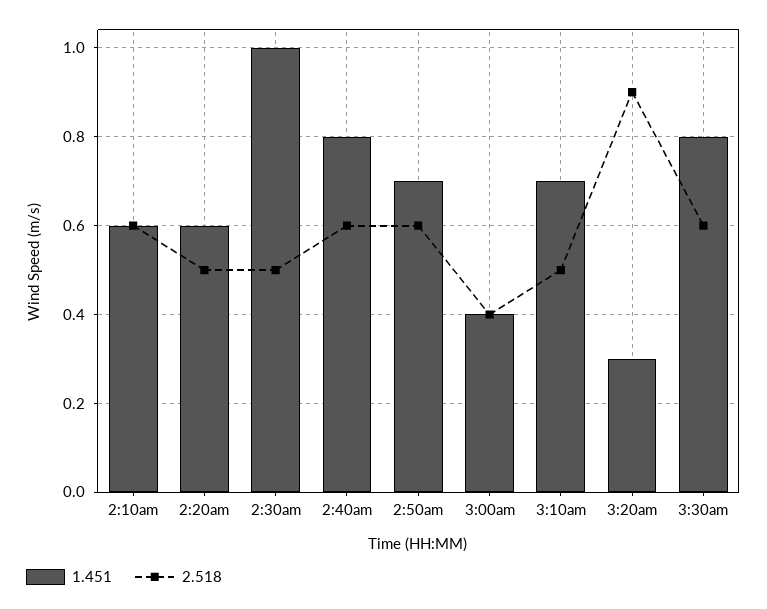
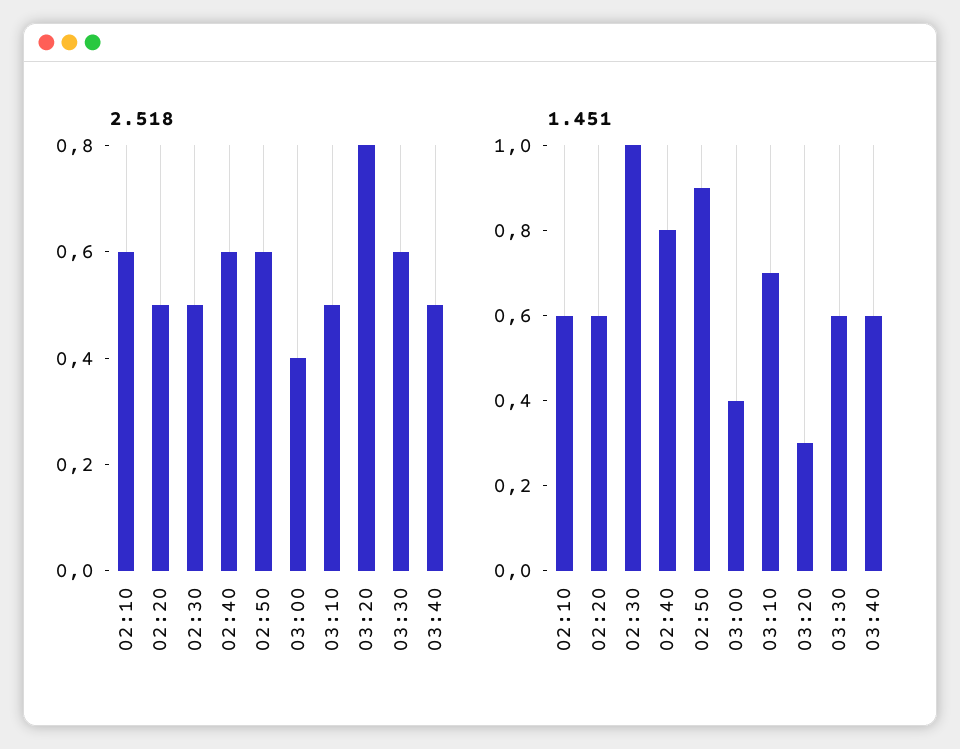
1.451, 2:50am: 0.7 -> 0.9
2.518, 3:20am: 0.9 -> 0.8
1.451, 3:30am: 0.8 -> 0.6
2.518, 03:40: none -> 0.5
1.451, 03:40: none -> 0.6

